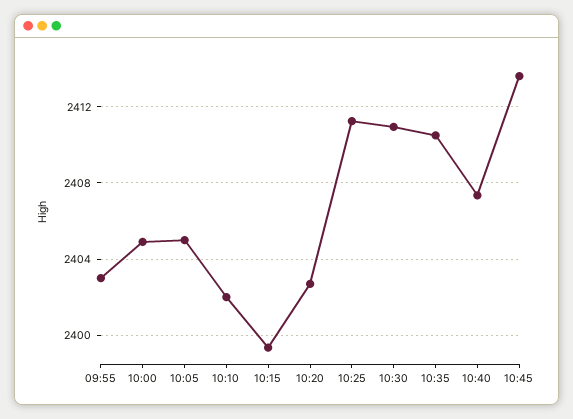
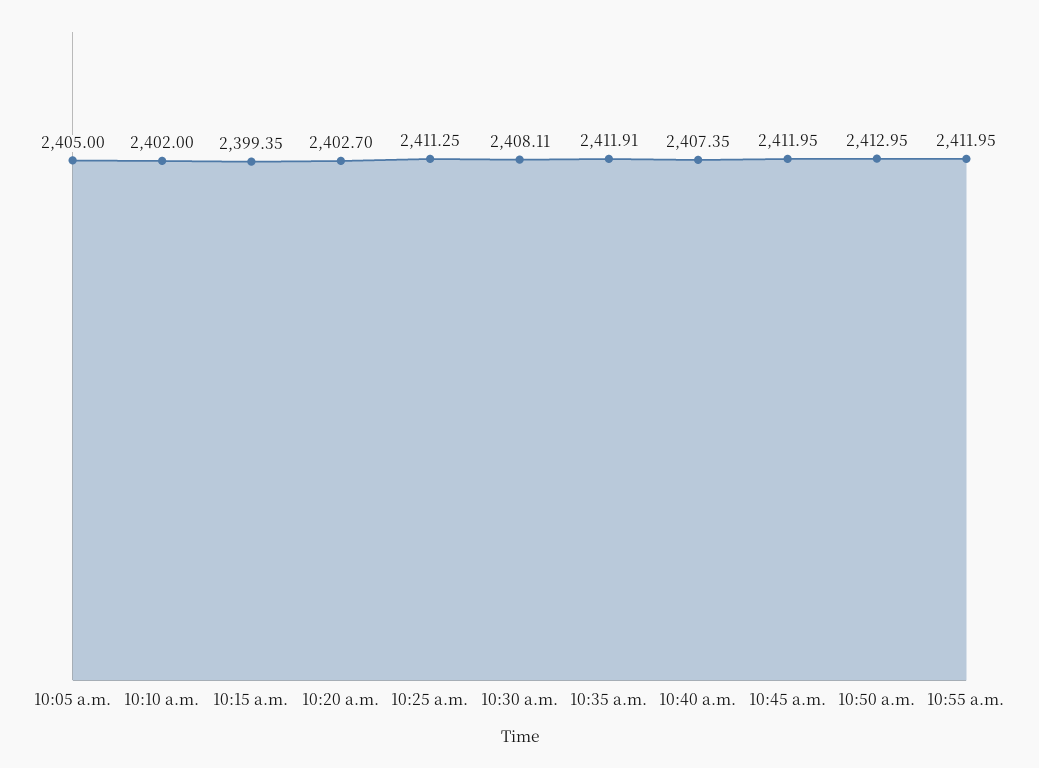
09:55: 2403 -> none
10:00: 2405 -> none
10:30: 2411 -> 2408.11
10:35: 2410.5 -> 2411.91
10:45: 2413.5 -> 2411.95
10:50 a.m.: none -> 2412.95
10:55 a.m.: none -> 2411.95

